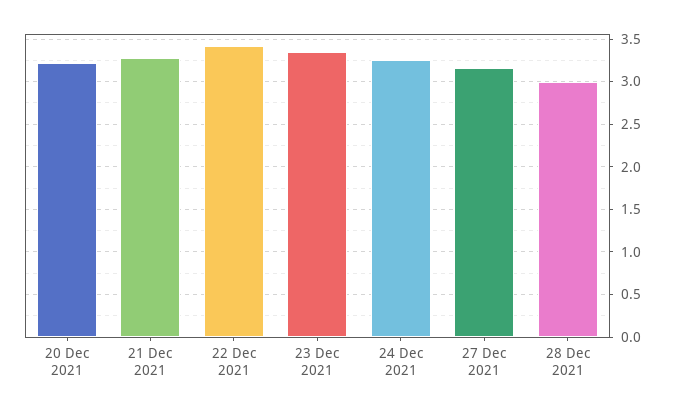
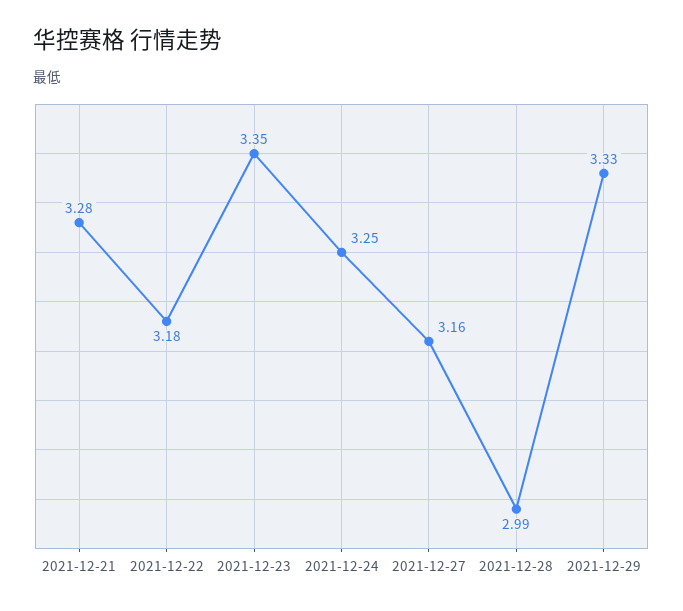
20 Dec 2021: 3.2 -> none
22 Dec 2021: 3.4 -> 3.18
2021-12-29: none -> 3.33

